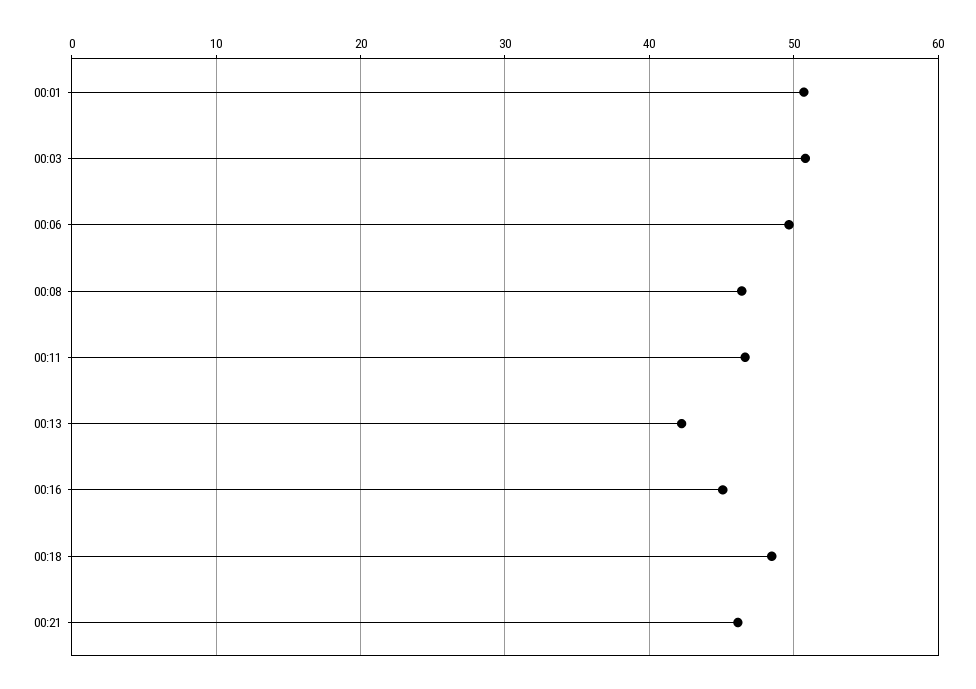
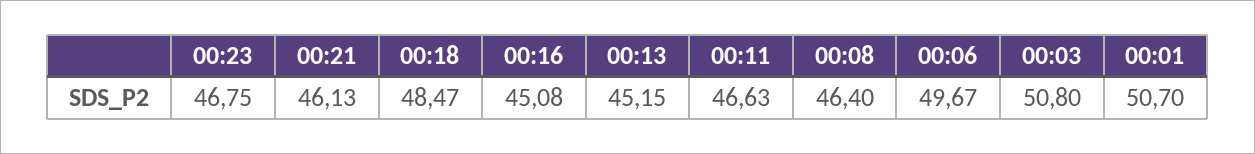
00:13: 42 -> 45.15
00:23: none -> 46.75

